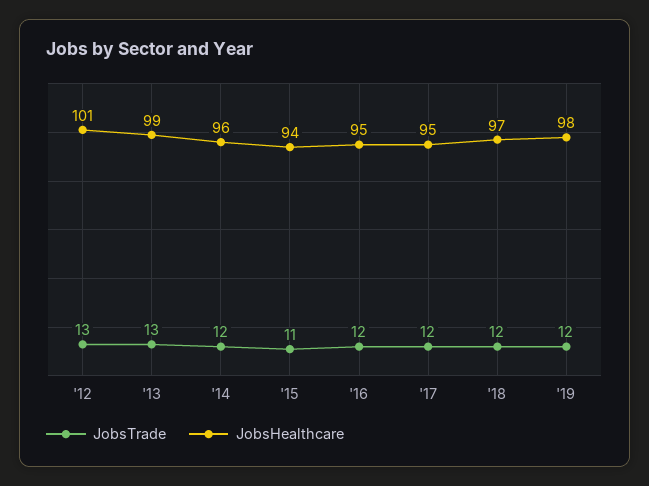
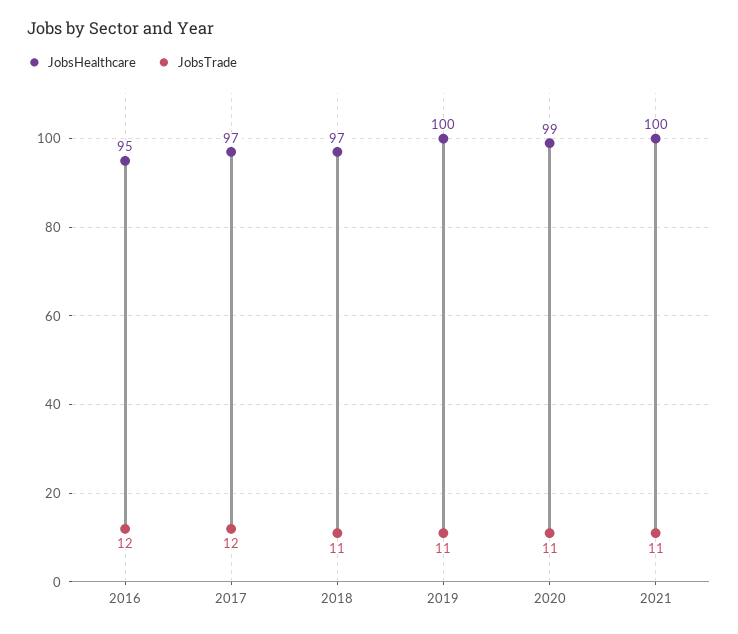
JobsTrade, '12: 13 -> none
JobsHealthcare, '12: 101 -> none
JobsTrade, '13: 13 -> none
JobsHealthcare, '13: 99 -> none
JobsTrade, '14: 12 -> none
JobsHealthcare, '14: 96 -> none
JobsTrade, '15: 11 -> none
JobsHealthcare, '15: 94 -> none
JobsHealthcare, '17: 95 -> 97
JobsTrade, '18: 12 -> 11
JobsTrade, '19: 12 -> 11
JobsHealthcare, '19: 98 -> 100
JobsHealthcare, 2020: none -> 99
JobsTrade, 2020: none -> 11
JobsHealthcare, 2021: none -> 100
JobsTrade, 2021: none -> 11

